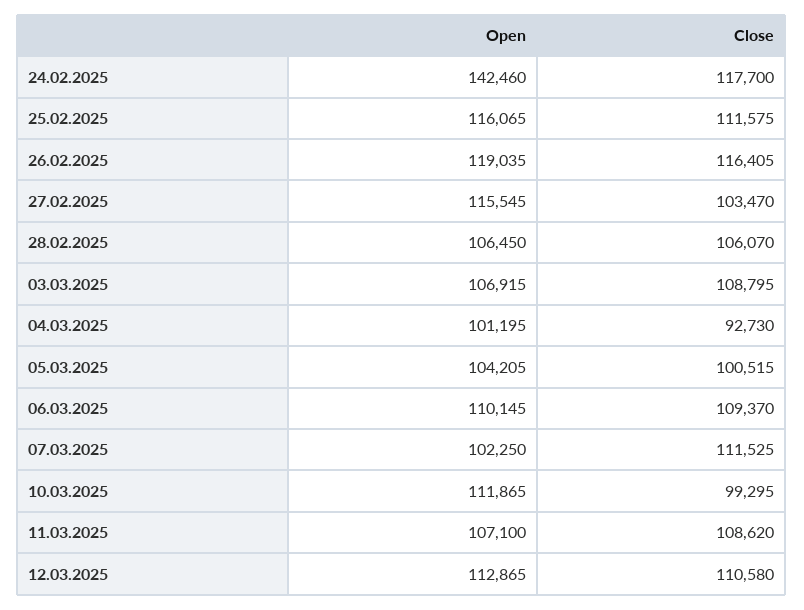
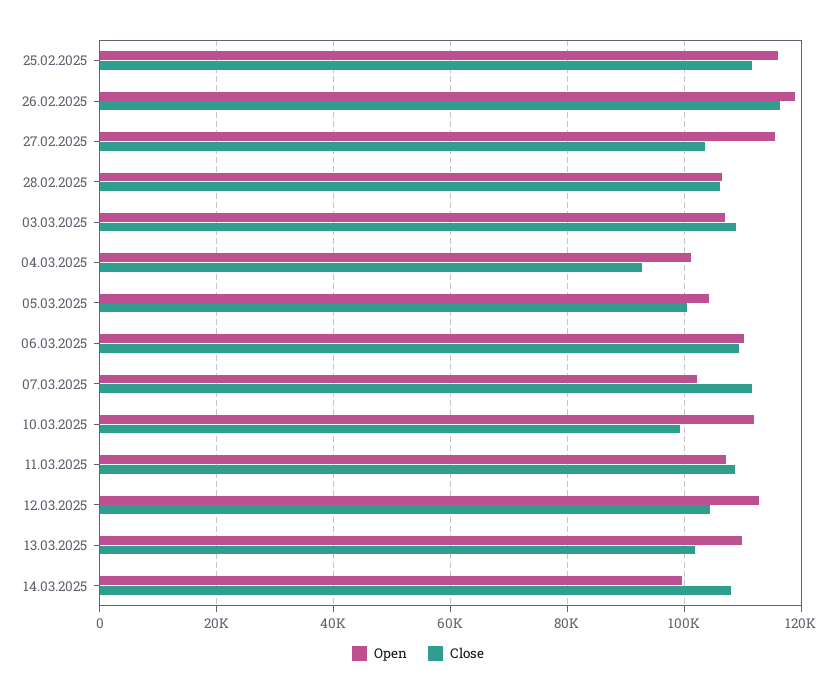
Open, 24.02.2025: 142460 -> none
Close, 24.02.2025: 117700 -> none
Close, 12.03.2025: 110580 -> 104000
Open, 13.03.2025: none -> 110000
Close, 13.03.2025: none -> 102000
Open, 14.03.2025: none -> 100000
Close, 14.03.2025: none -> 108000

